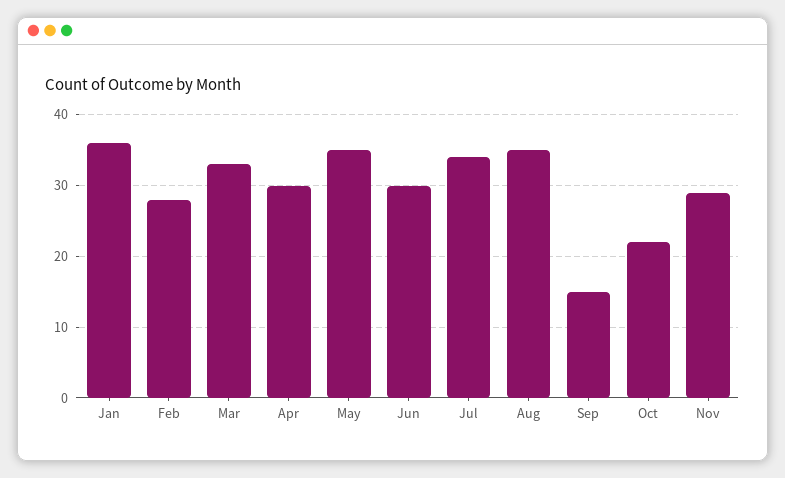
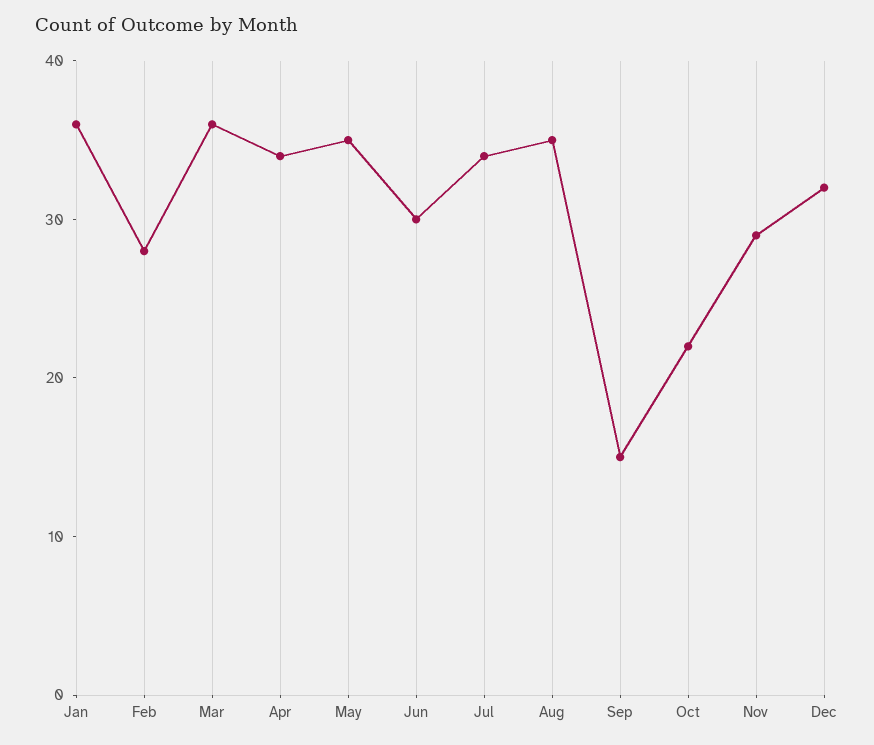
Mar: 33 -> 36
Apr: 30 -> 34
Dec: none -> 32

